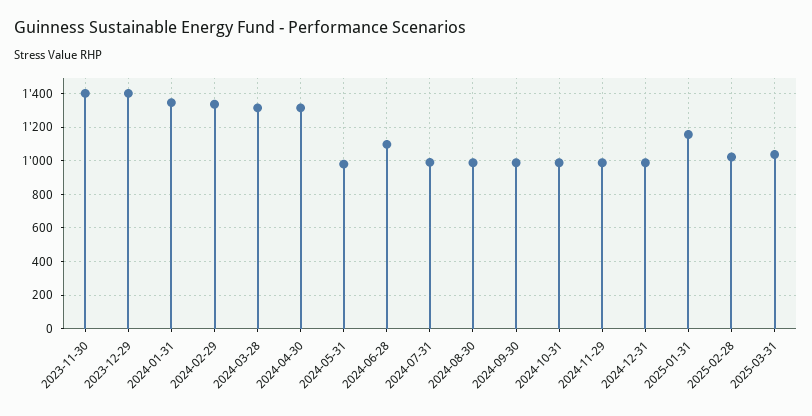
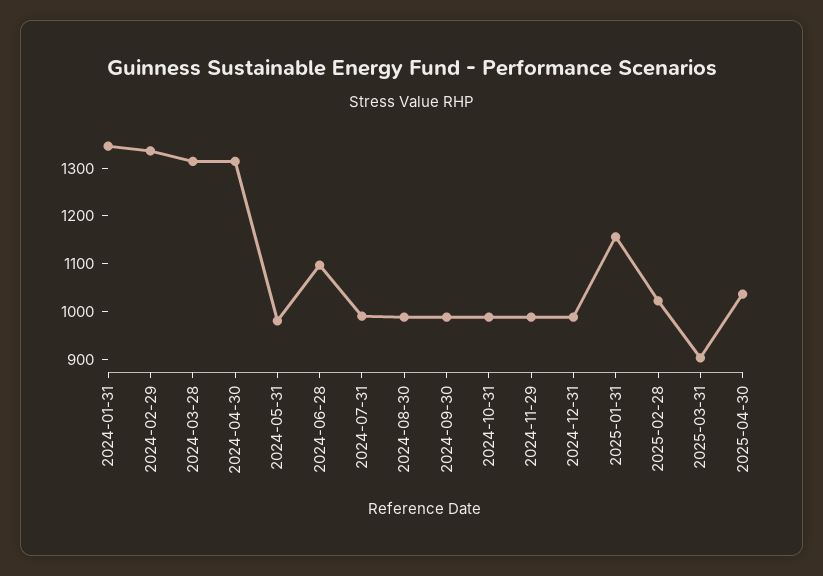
2023-11-30: 1400 -> none
2023-12-29: 1400 -> none
2025-03-31: 1050 -> 900
2025-04-30: none -> 1040

